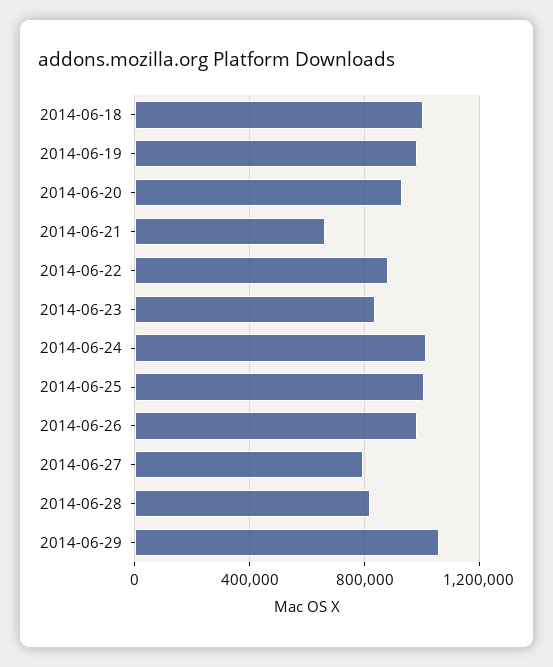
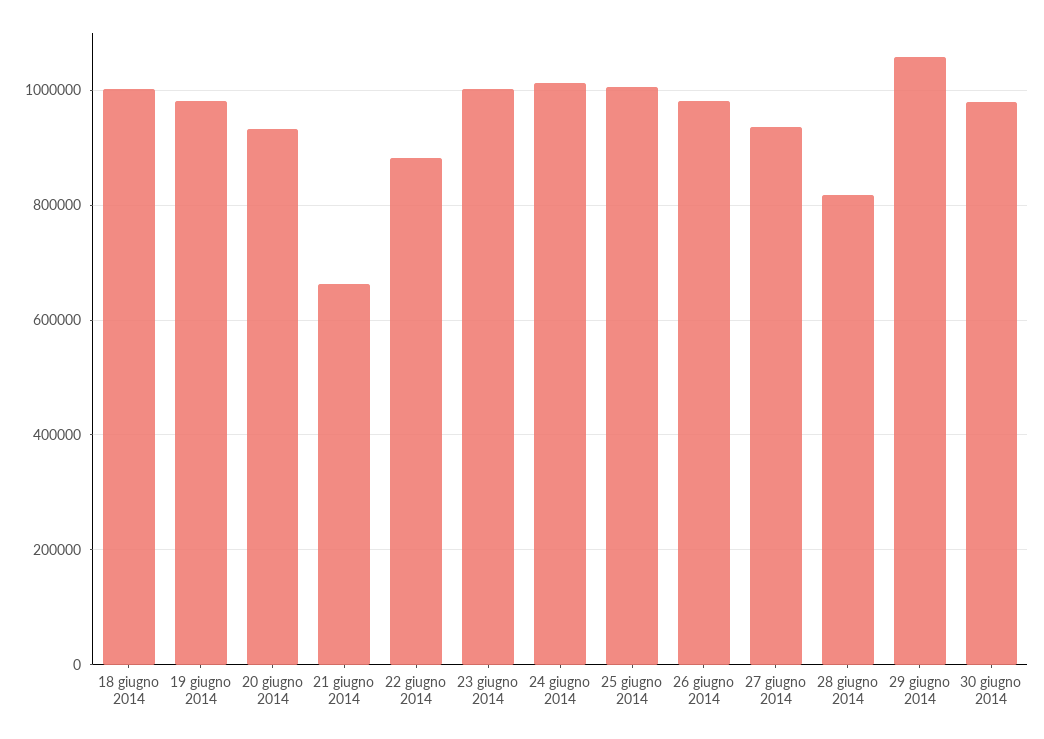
2014-06-23: 850000 -> 1000000
2014-06-27: 800000 -> 940000
30 giugno 2014: none -> 980000

